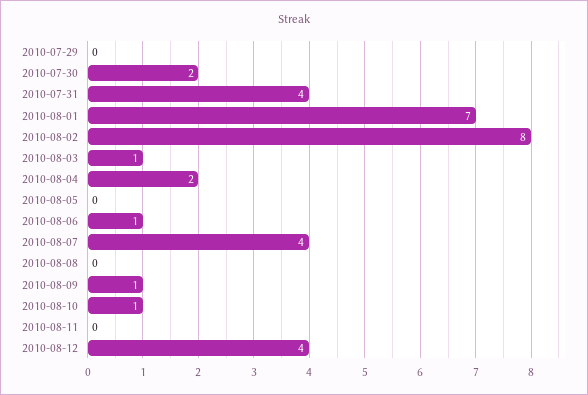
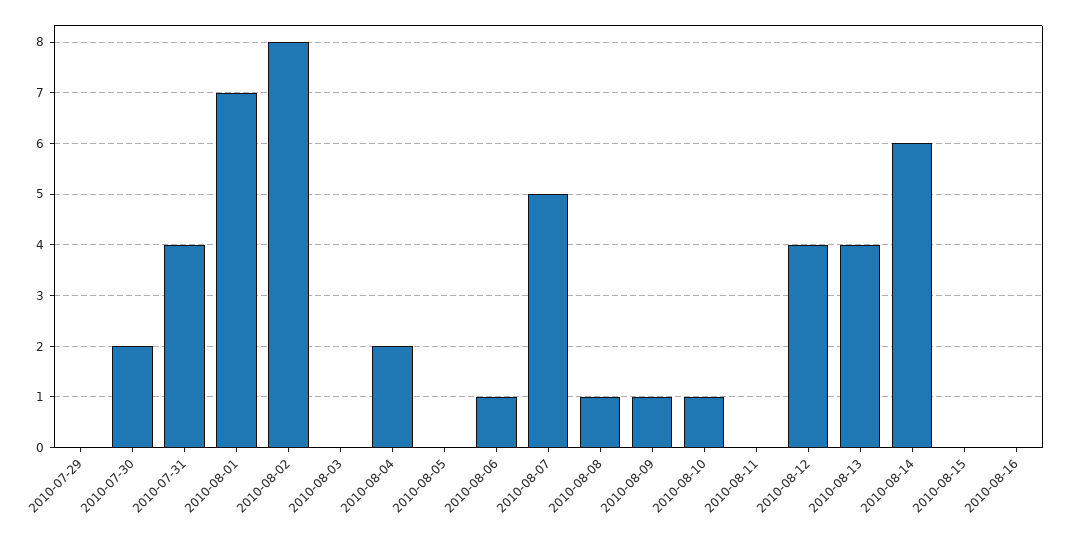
2010-08-03: 1 -> 0
2010-08-07: 4 -> 5
2010-08-08: 0 -> 1
2010-08-13: none -> 4
2010-08-14: none -> 6
2010-08-15: none -> 0
2010-08-16: none -> 0

